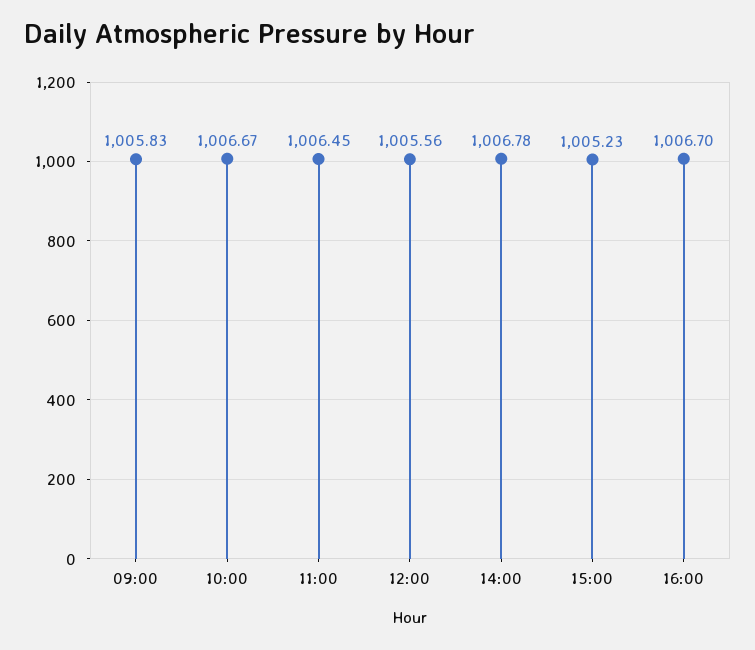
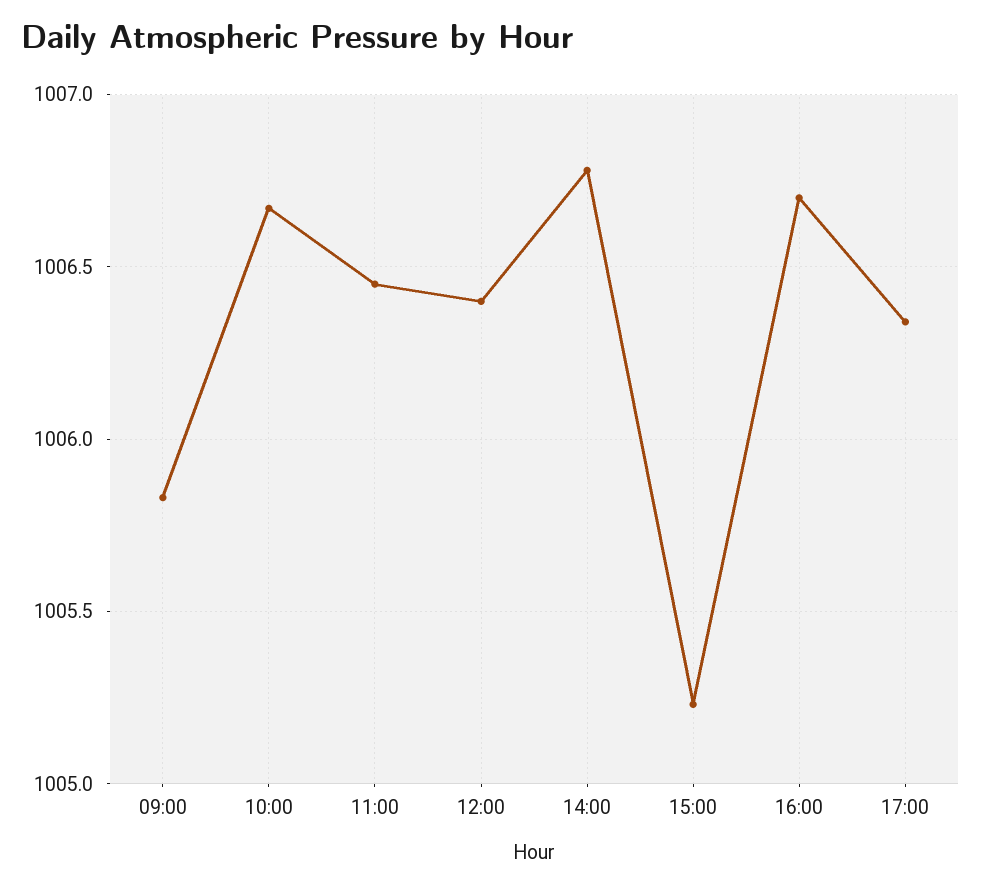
12:00: 1005.56 -> 1006.4
17:00: none -> 1006.35

